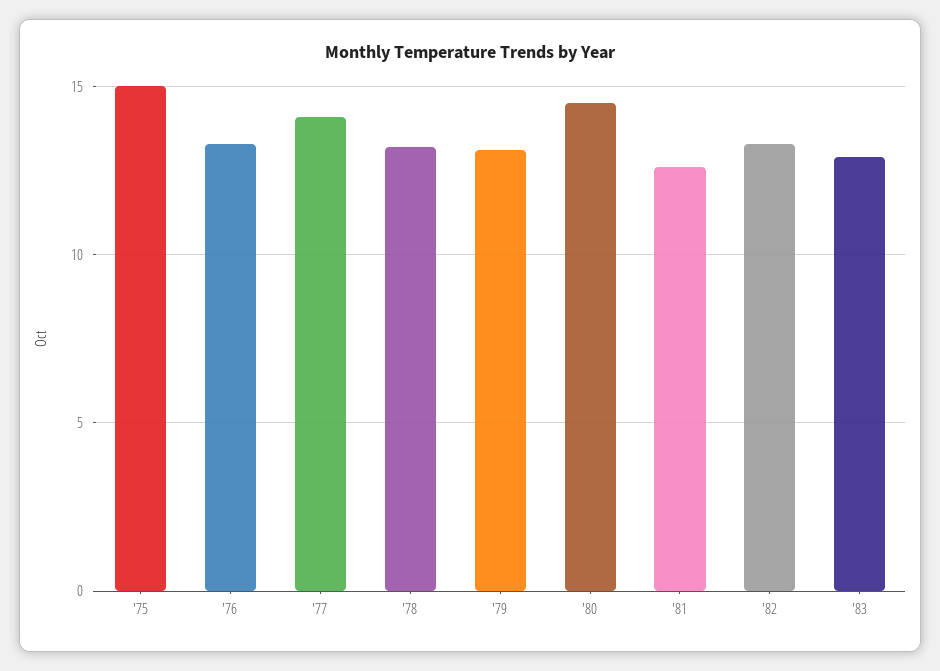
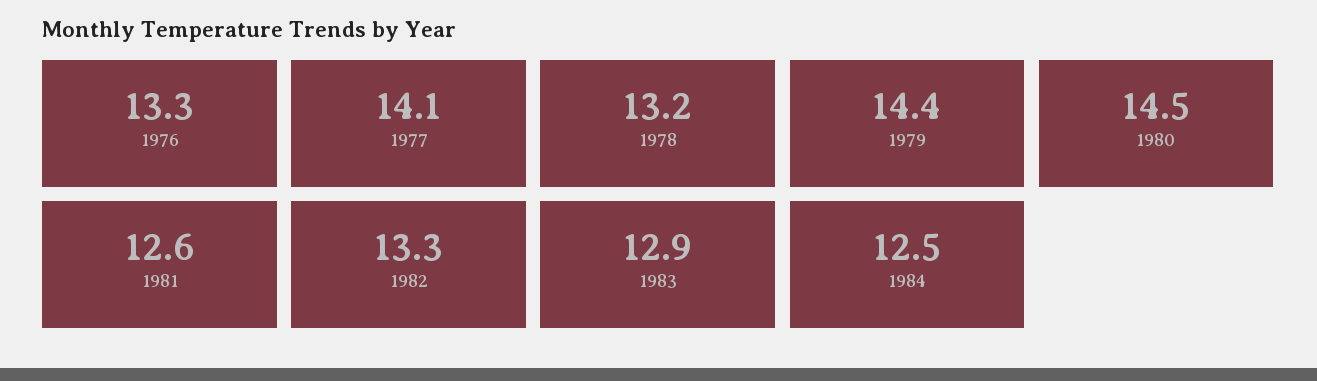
'75: 15 -> none
'79: 13 -> 14.4
1984: none -> 12.5

